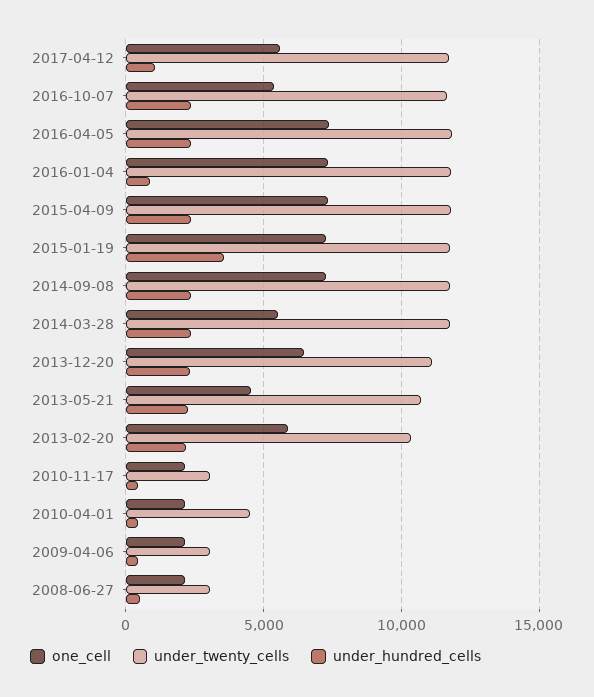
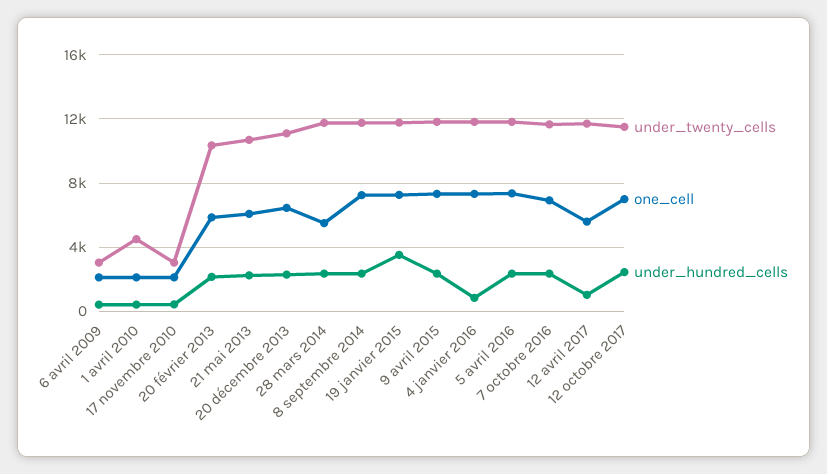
one_cell, 2016-10-07: 5500 -> 7000
one_cell, 2013-05-21: 4500 -> 6000
one_cell, 2008-06-27: 2000 -> none
under_twenty_cells, 2008-06-27: 3000 -> none
under_hundred_cells, 2008-06-27: 500 -> none
under_twenty_cells, 12 octobre 2017: none -> 11500
one_cell, 12 octobre 2017: none -> 7000
under_hundred_cells, 12 octobre 2017: none -> 2500

